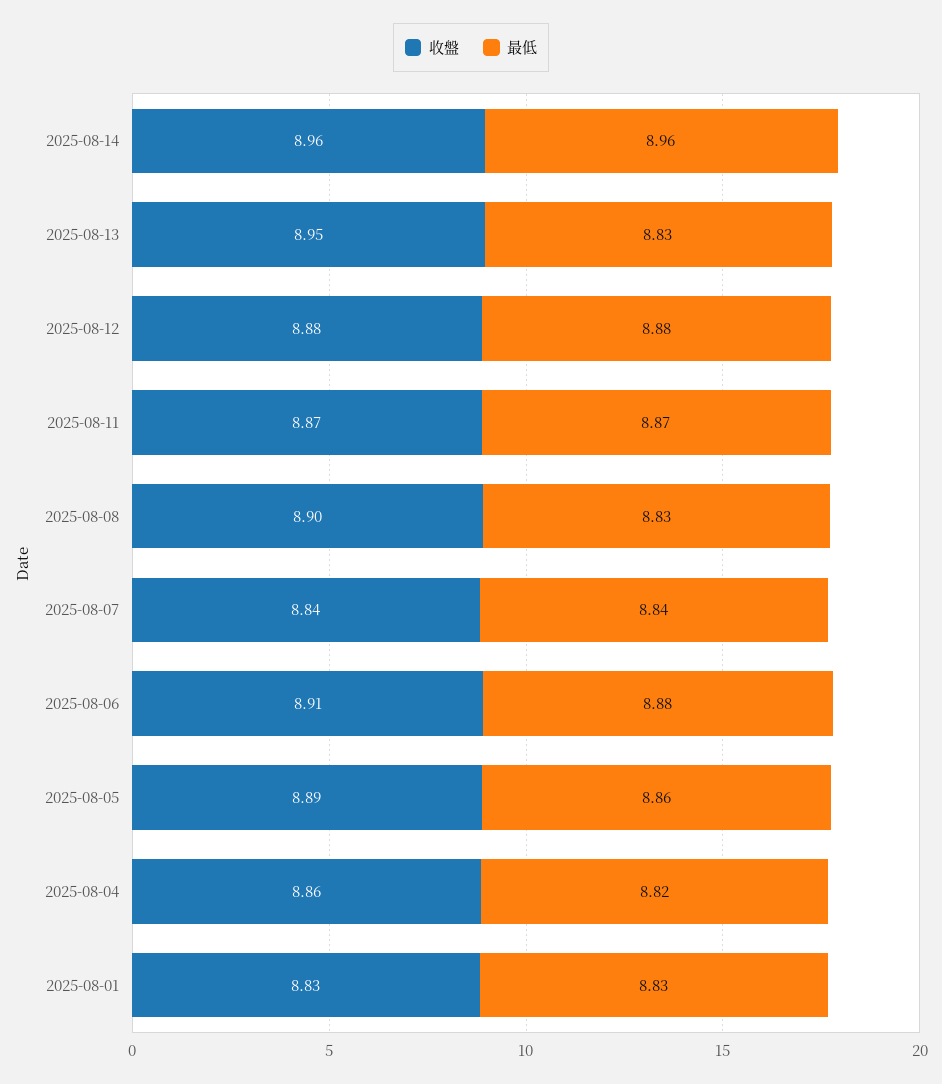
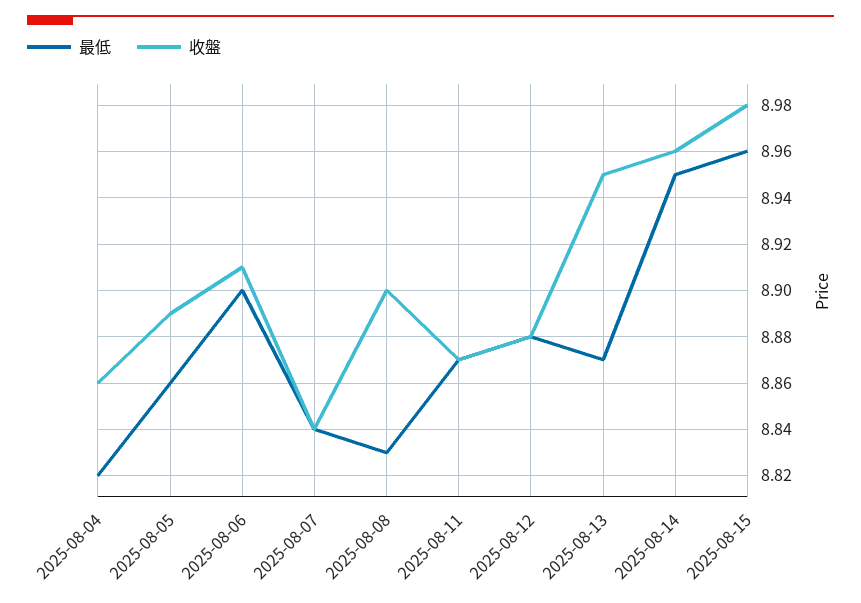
最低, 2025-08-14: 8.96 -> 8.95
最低, 2025-08-13: 8.83 -> 8.87
最低, 2025-08-06: 8.88 -> 8.9
收盤, 2025-08-01: 8.83 -> none
最低, 2025-08-01: 8.83 -> none
最低, 2025-08-15: none -> 8.96
收盤, 2025-08-15: none -> 8.98

